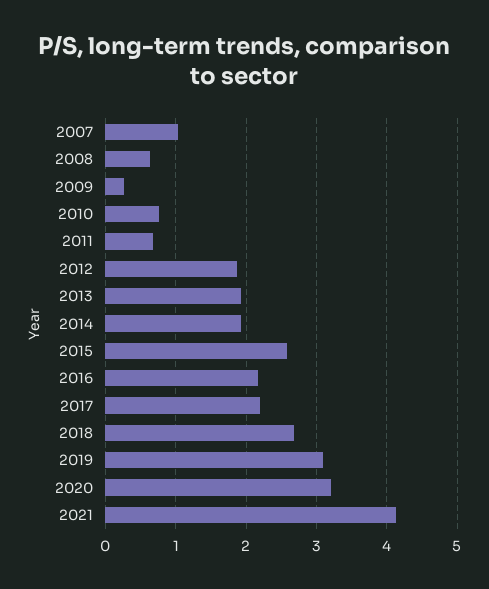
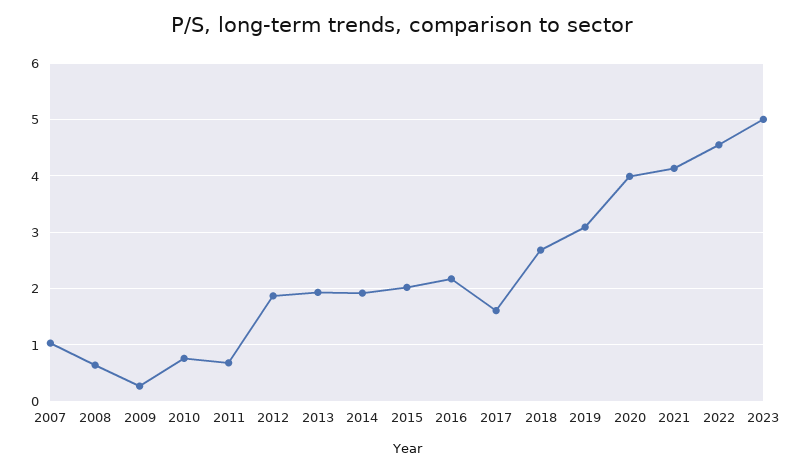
2015: 2.6 -> 2
2017: 2.2 -> 1.6
2020: 3.2 -> 4
2022: none -> 4.6
2023: none -> 5

